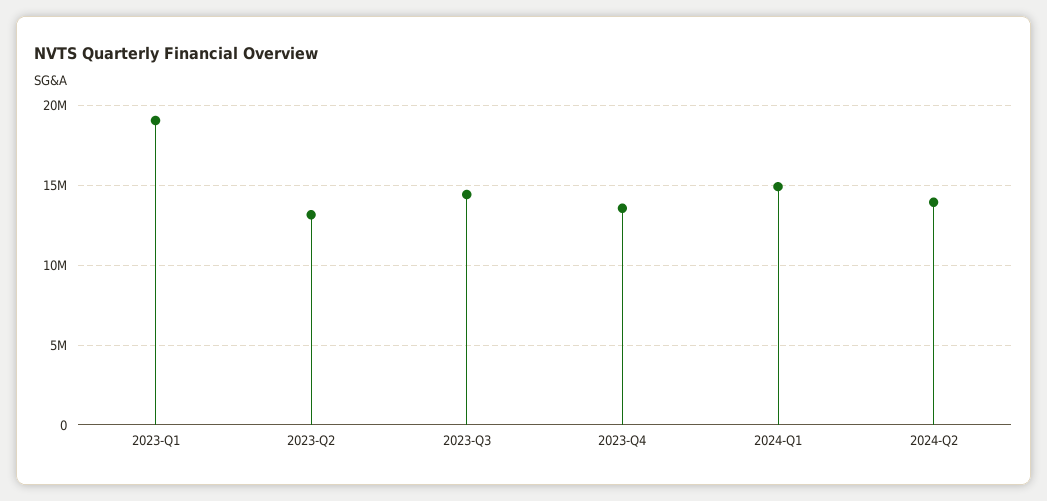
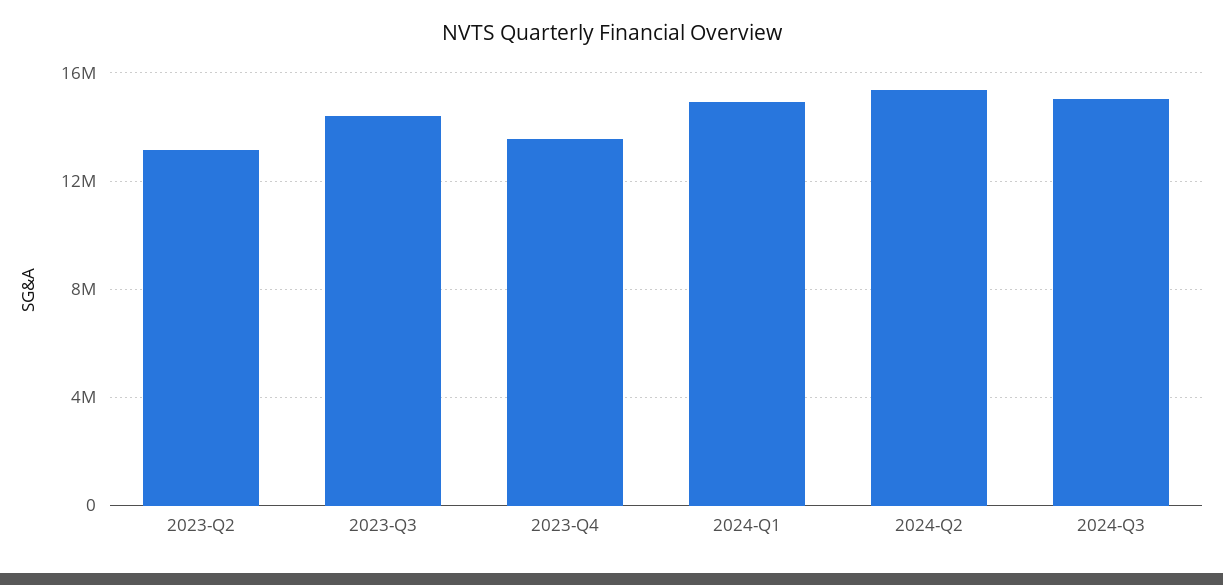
2023-Q1: 19000000 -> none
2024-Q2: 14000000 -> 15500000
2024-Q3: none -> 15000000

